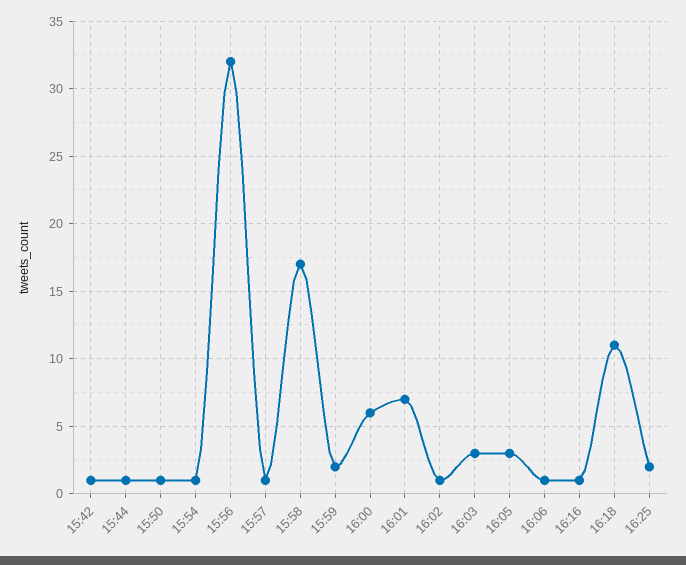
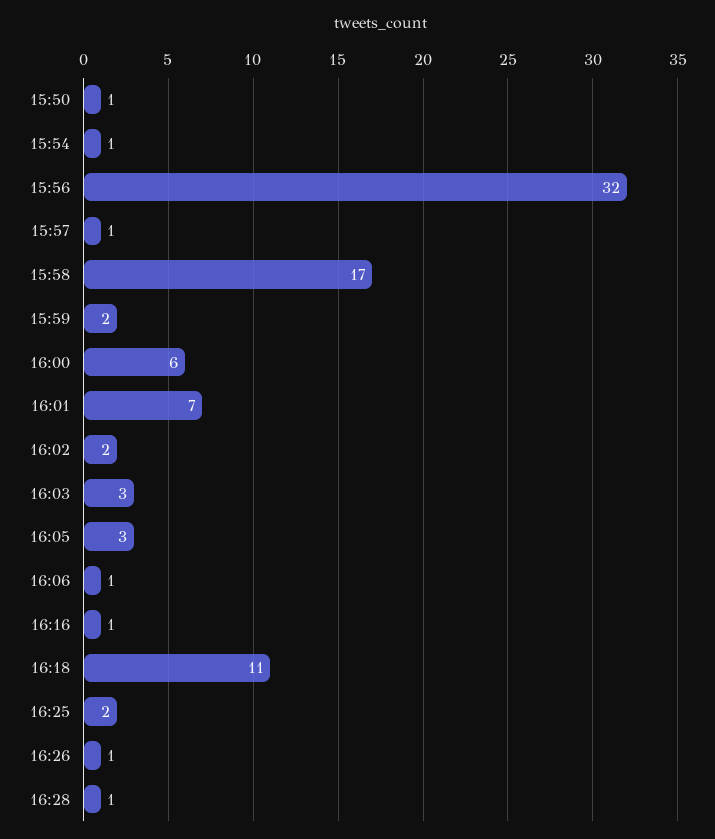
15:42: 1 -> none
15:44: 1 -> none
16:02: 1 -> 2
16:26: none -> 1
16:28: none -> 1

